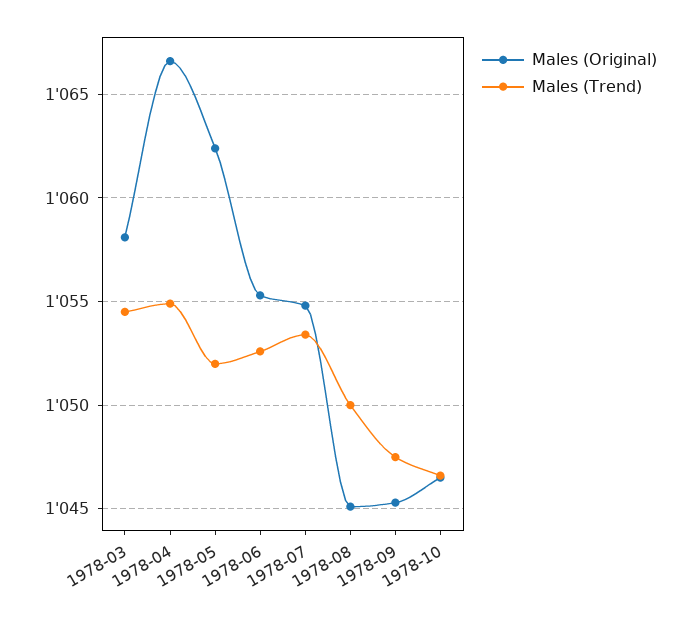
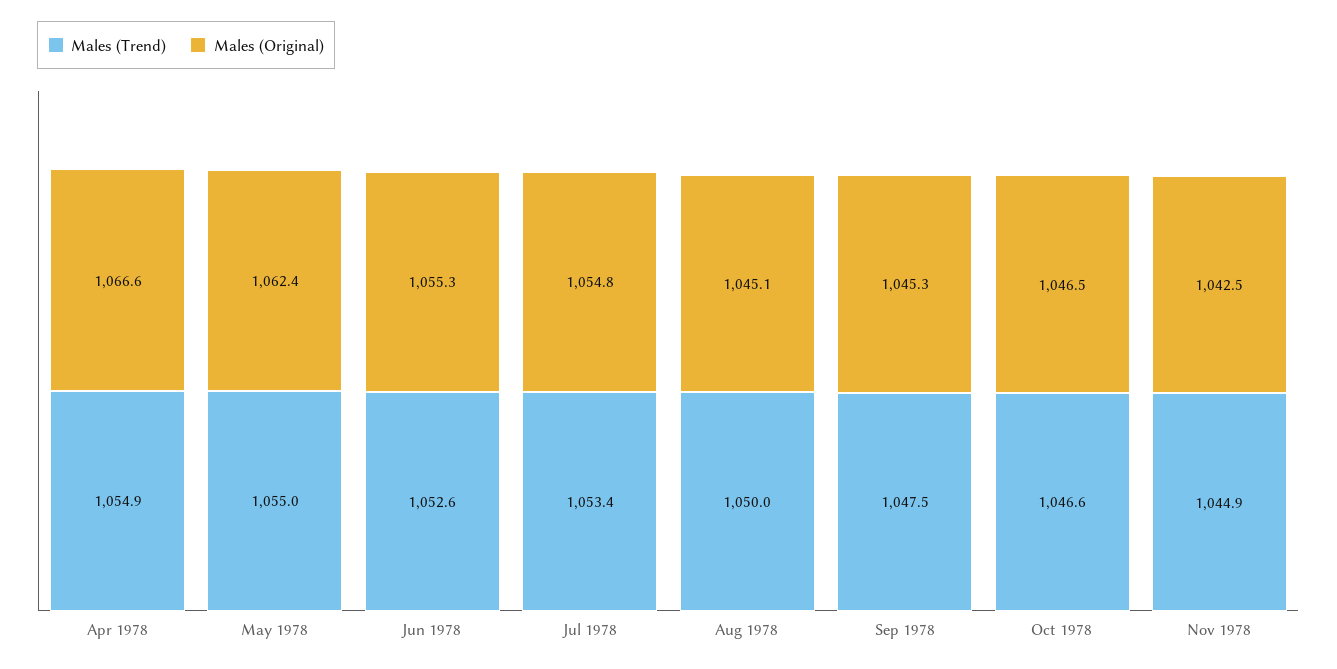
Males (Original), 1978-03: 1058 -> none
Males (Trend), 1978-03: 1054.5 -> none
Males (Trend), 1978-05: 1052 -> 1055
Males (Trend), Nov 1978: none -> 1044.9
Males (Original), Nov 1978: none -> 1042.5

